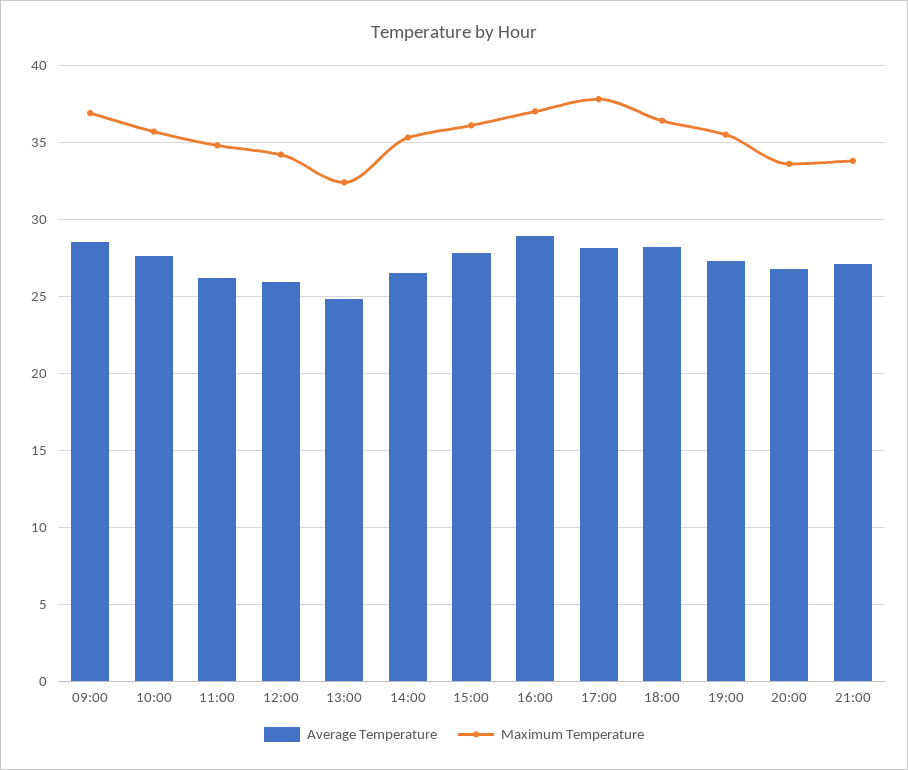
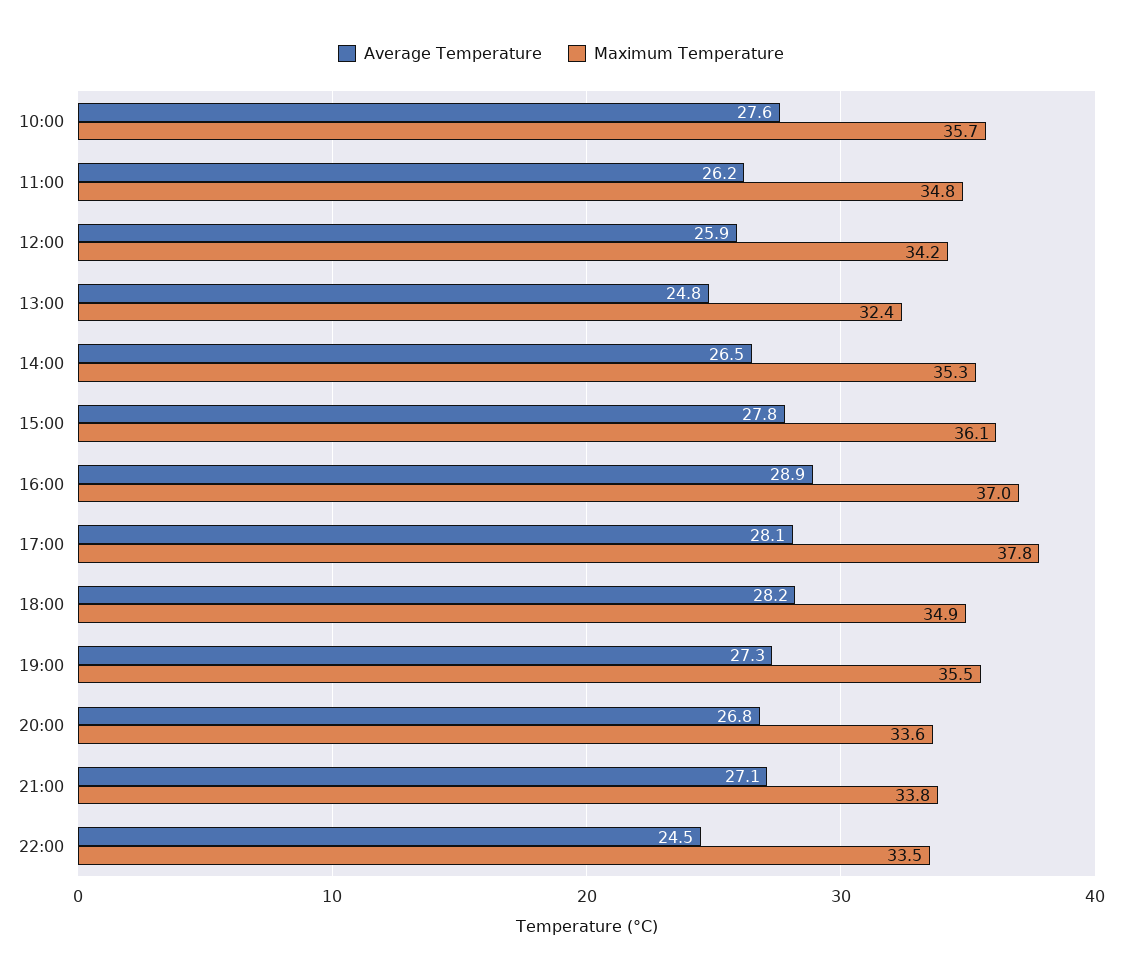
Average Temperature, 09:00: 28.5 -> none
Maximum Temperature, 09:00: 37 -> none
Maximum Temperature, 18:00: 36.5 -> 34.9
Average Temperature, 22:00: none -> 24.5
Maximum Temperature, 22:00: none -> 33.5

